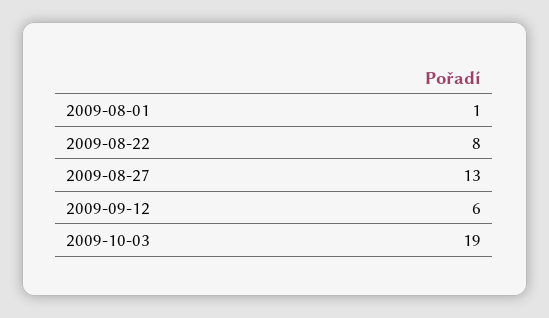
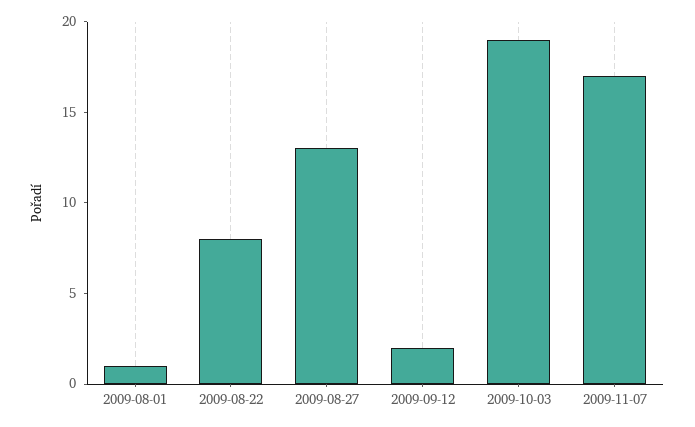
2009-09-12: 6 -> 2
2009-11-07: none -> 17

